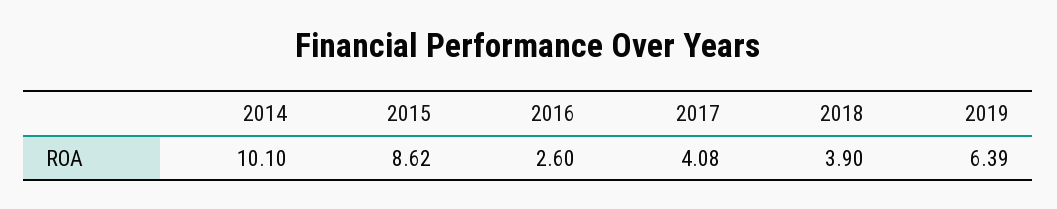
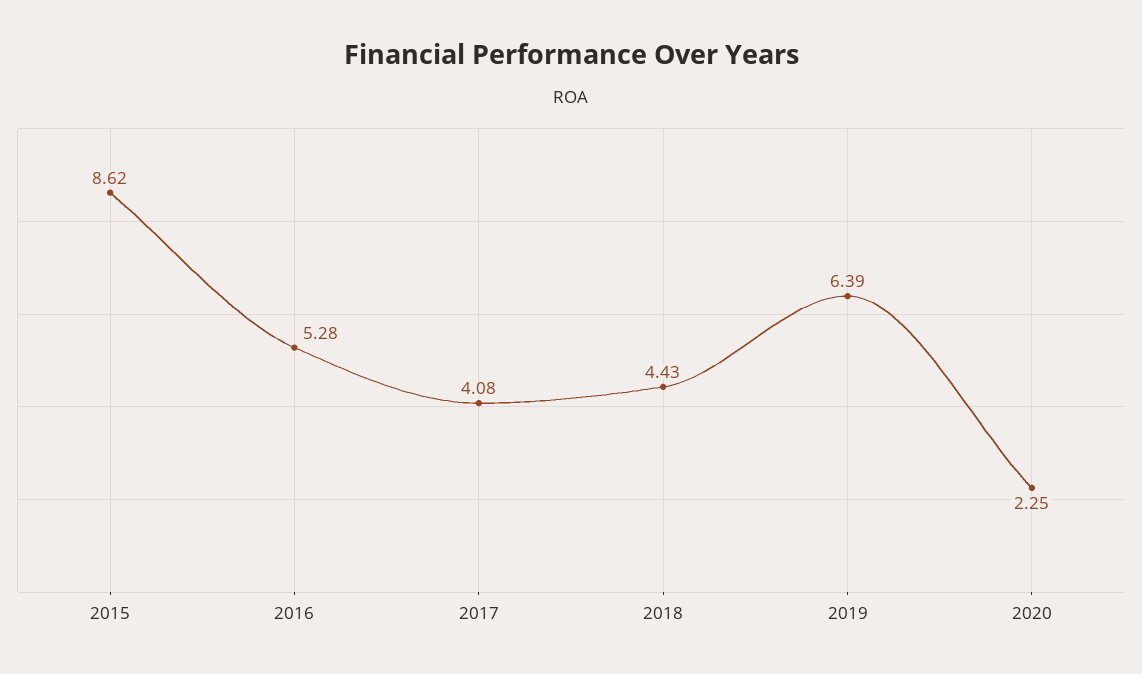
2014: 10.1 -> none
2016: 2.6 -> 5.28
2018: 3.9 -> 4.43
2020: none -> 2.25

